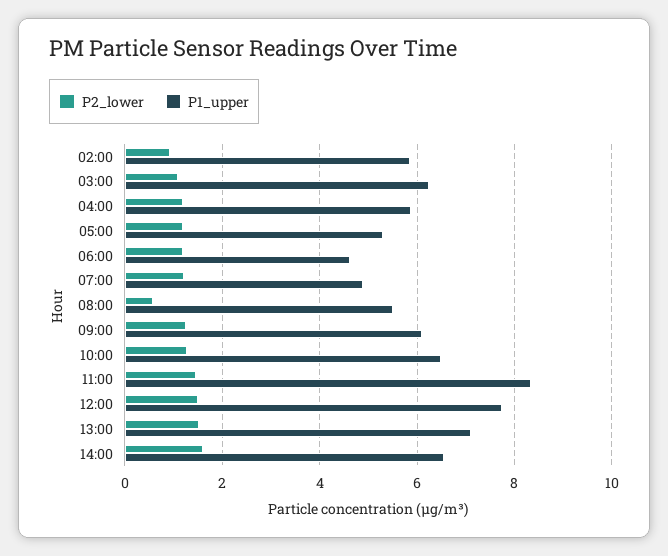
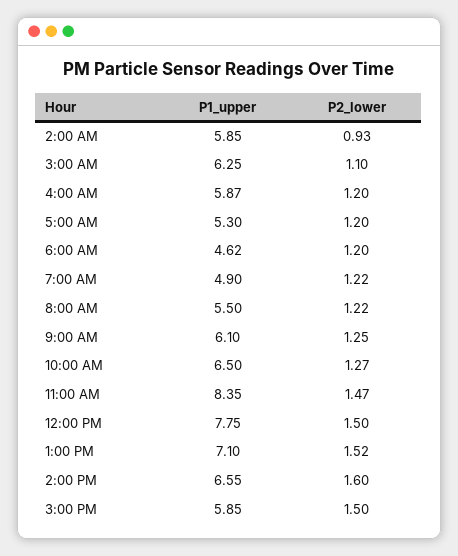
P2_lower, 08:00: 0.6 -> 1.22
P1_upper, 3:00 PM: none -> 5.85
P2_lower, 3:00 PM: none -> 1.5

